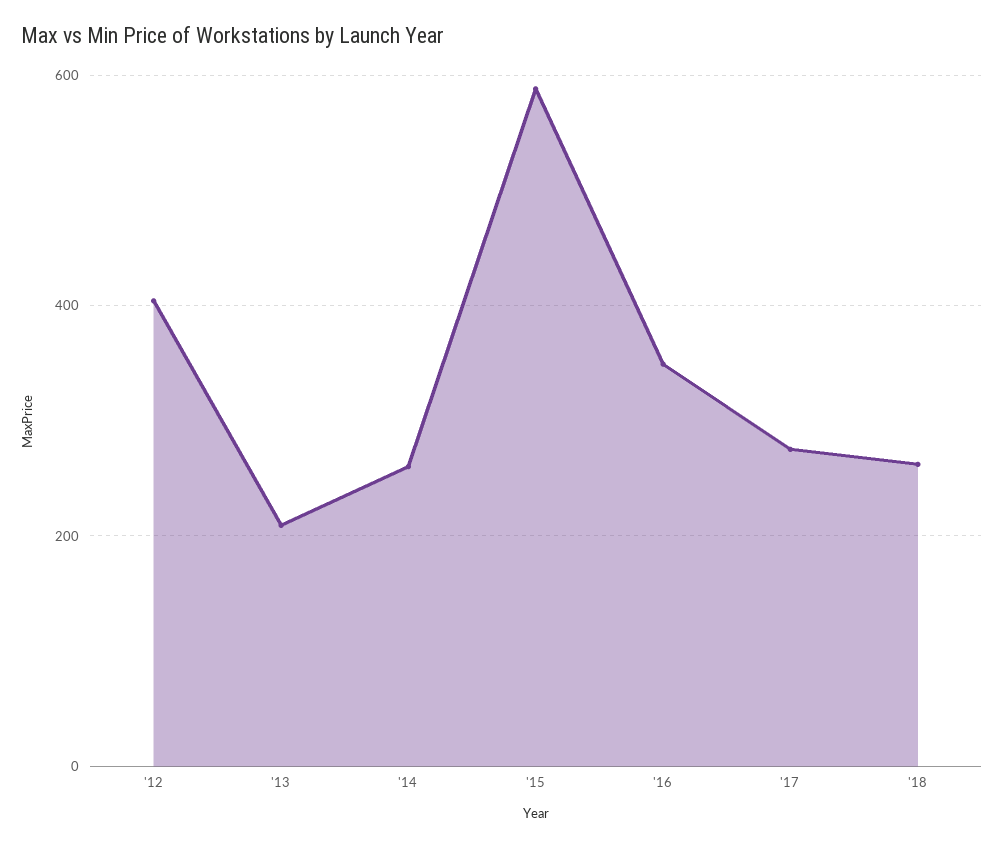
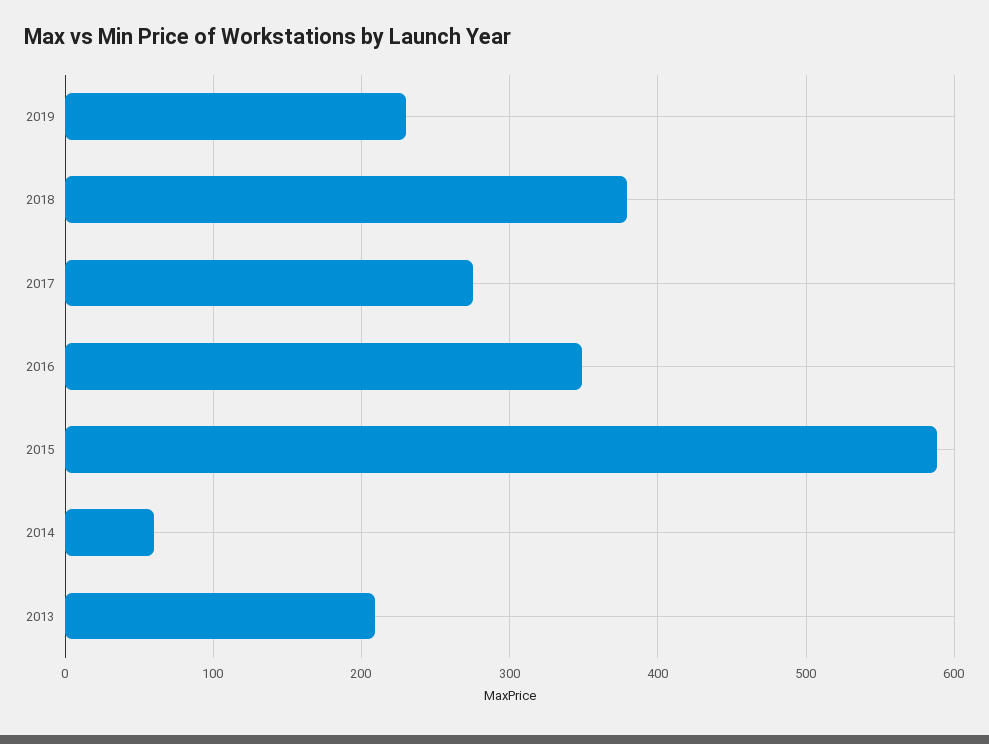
'12: 400 -> none
'14: 260 -> 60
'18: 260 -> 380
2019: none -> 230

